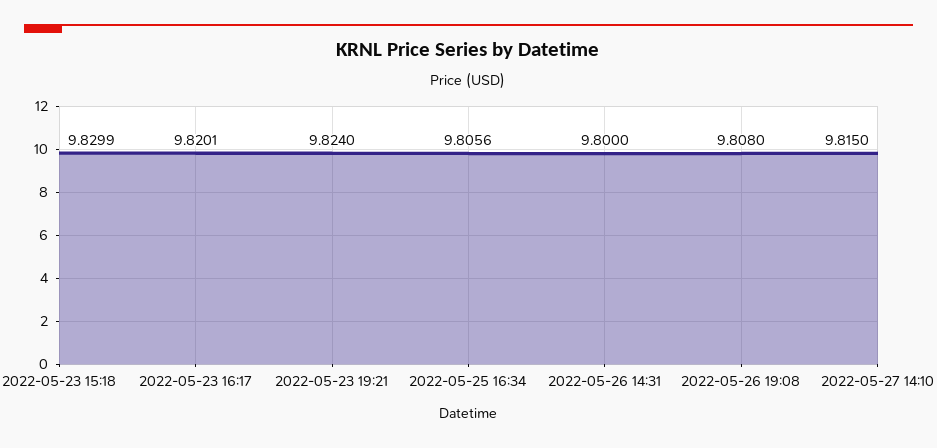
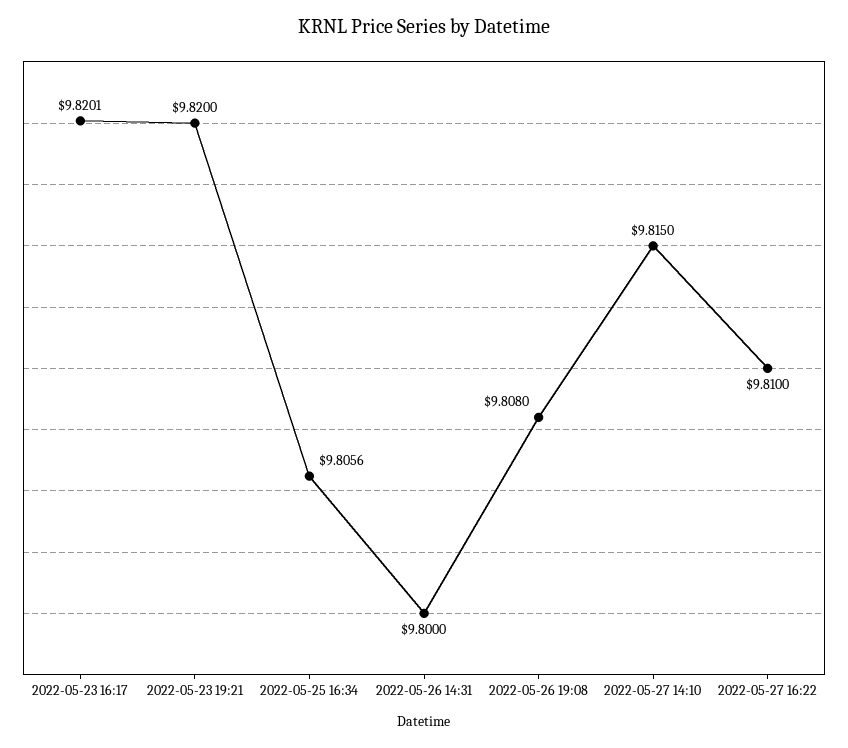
2022-05-23 15:18: 9.8299 -> none
2022-05-23 19:21: 9.824 -> 9.82
2022-05-27 16:22: none -> 9.81

